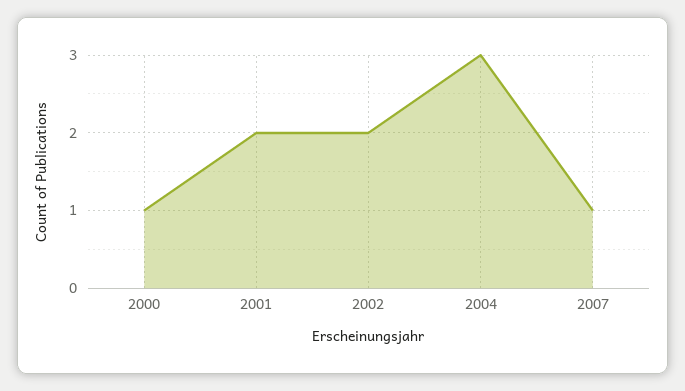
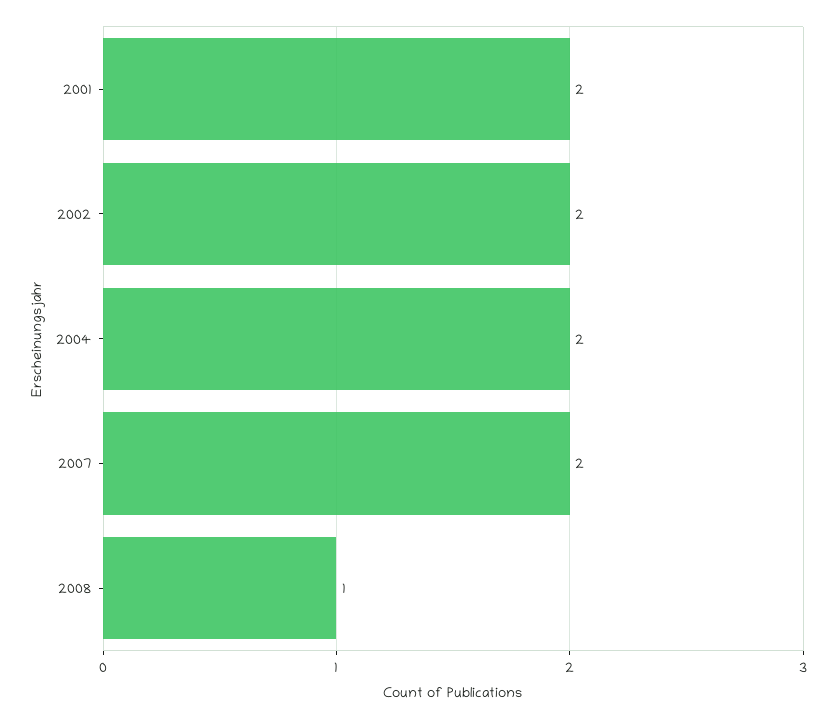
2000: 1 -> none
2004: 3 -> 2
2007: 1 -> 2
2008: none -> 1

